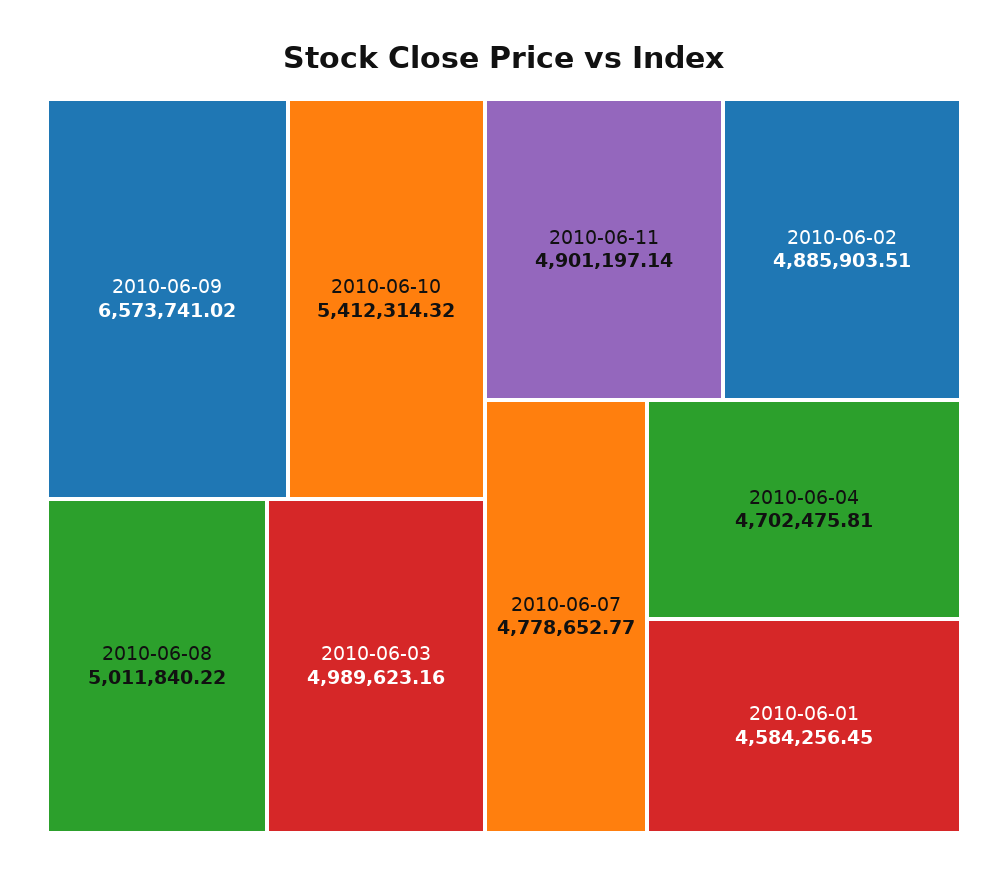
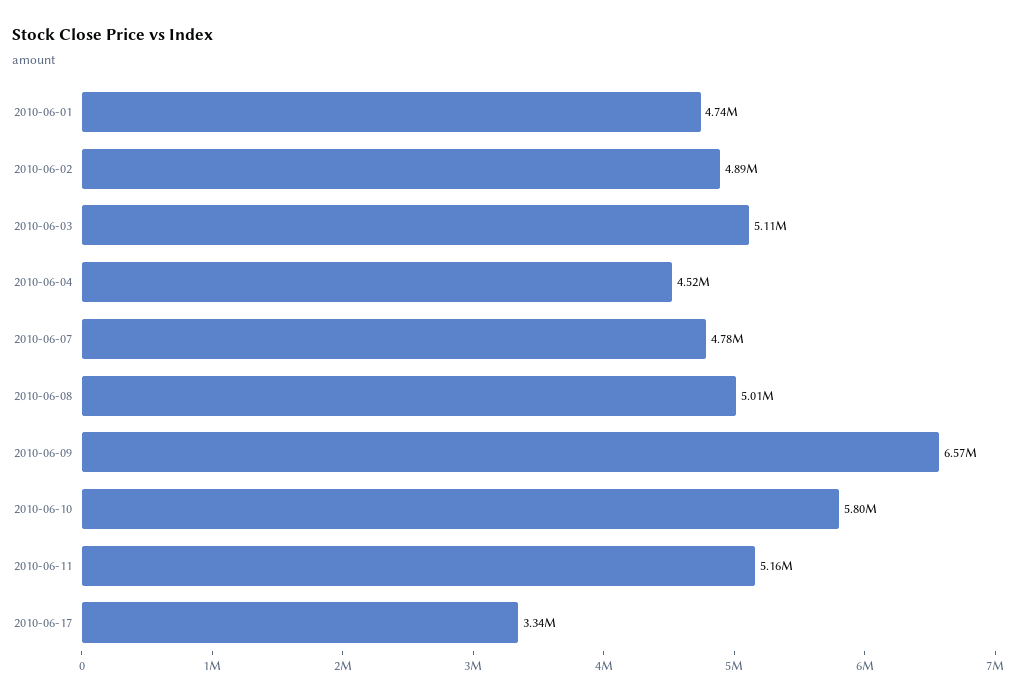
2010-06-10: 5412314.32 -> 5800000
2010-06-03: 4989623.16 -> 5110000
2010-06-11: 4901197.14 -> 5160000
2010-06-04: 4702475.81 -> 4520000
2010-06-01: 4584256.45 -> 4740000
2010-06-17: none -> 3340000

